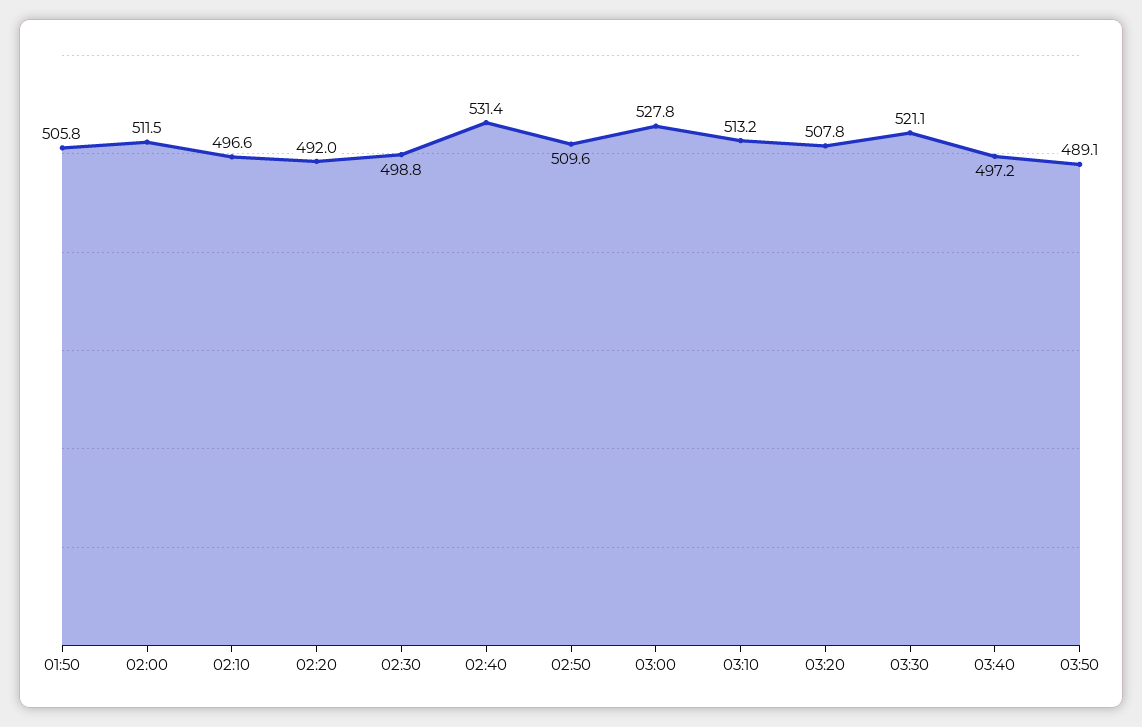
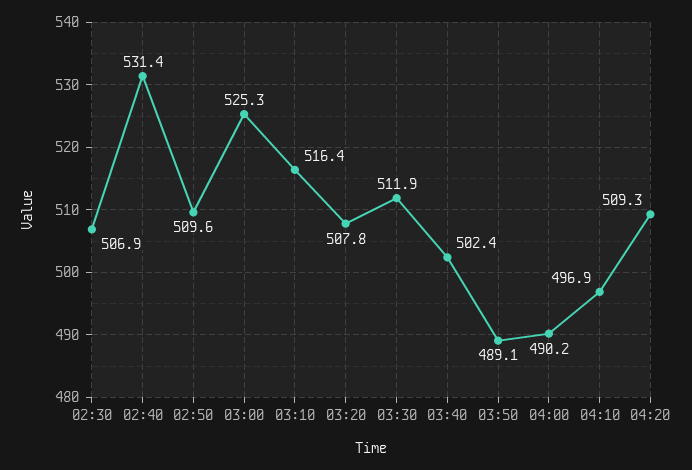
01:50: 505.8 -> none
02:00: 511.5 -> none
02:10: 496.6 -> none
02:20: 492 -> none
02:30: 498.8 -> 506.9
03:00: 527.8 -> 525.3
03:10: 513.2 -> 516.4
03:30: 521.1 -> 511.9
03:40: 497.2 -> 502.4
04:00: none -> 490.2
04:10: none -> 496.9
04:20: none -> 509.3

